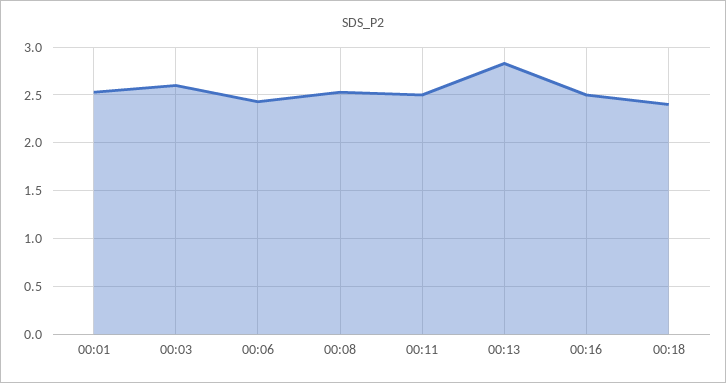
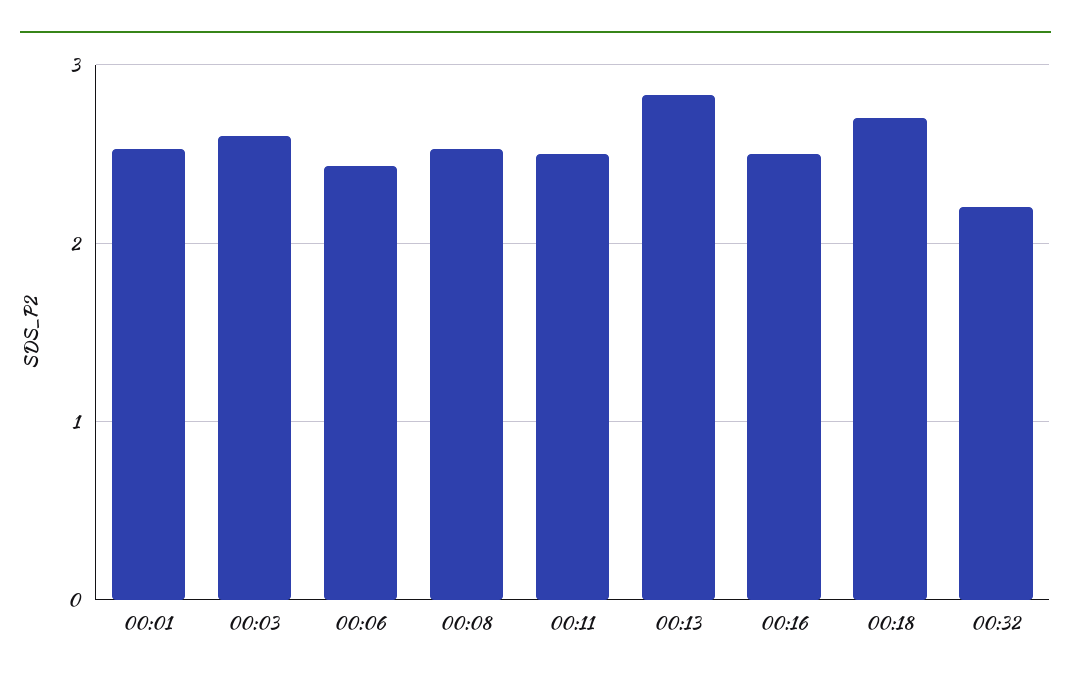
00:18: 2.4 -> 2.7
00:32: none -> 2.2

